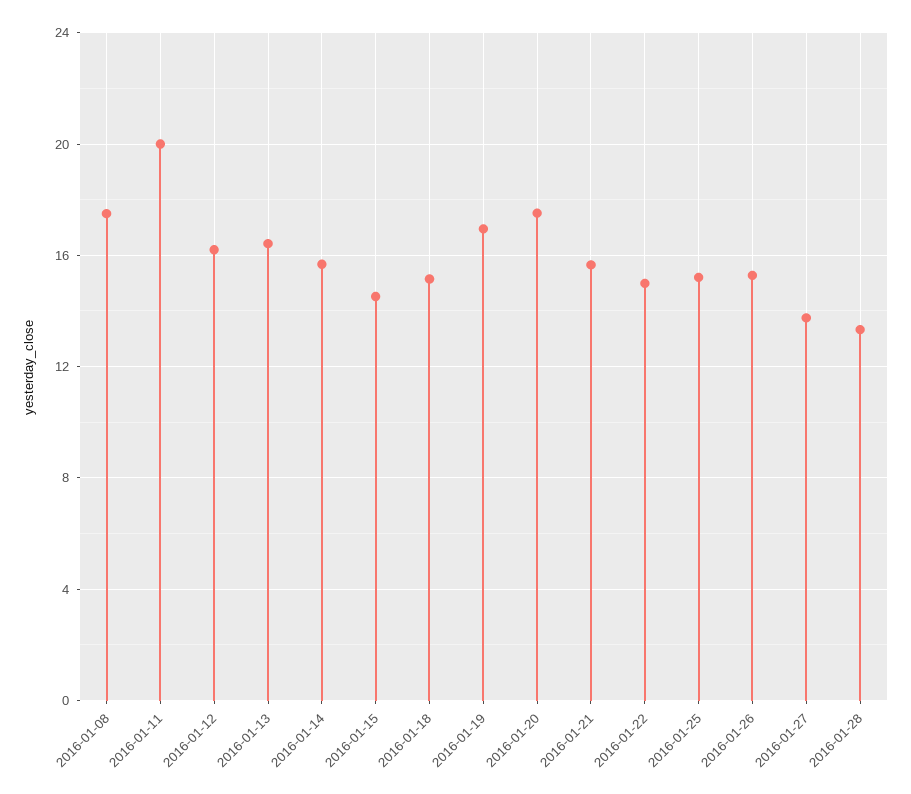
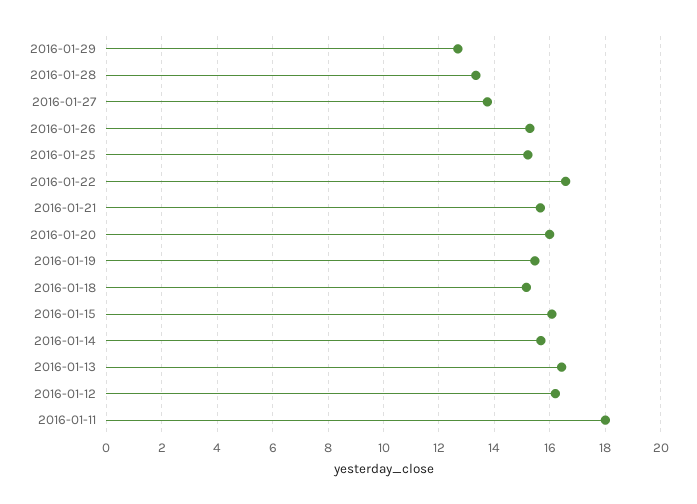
2016-01-08: 17.5 -> none
2016-01-11: 20 -> 18
2016-01-15: 14.5 -> 16
2016-01-19: 17 -> 15.5
2016-01-20: 17.5 -> 16
2016-01-22: 15 -> 16.5
2016-01-29: none -> 12.75

